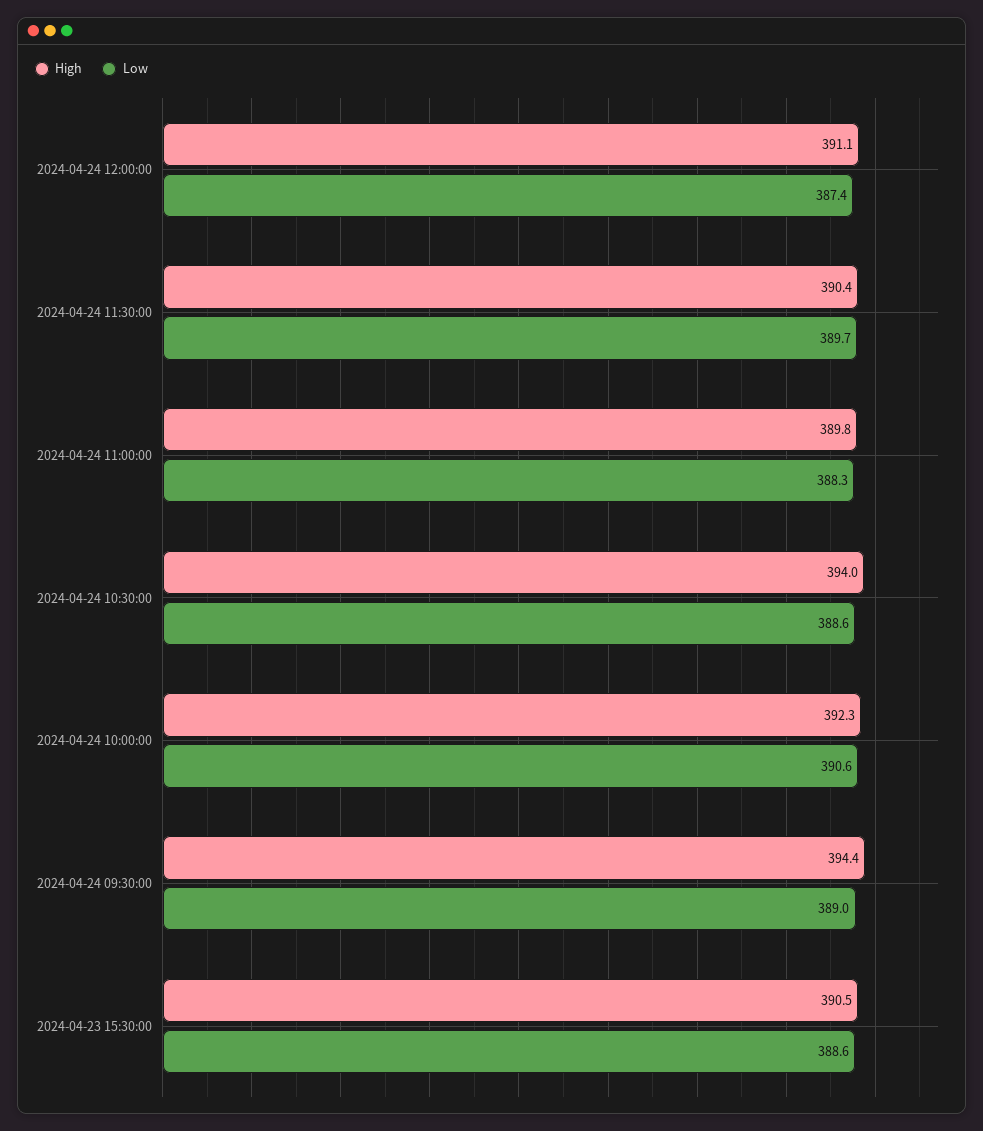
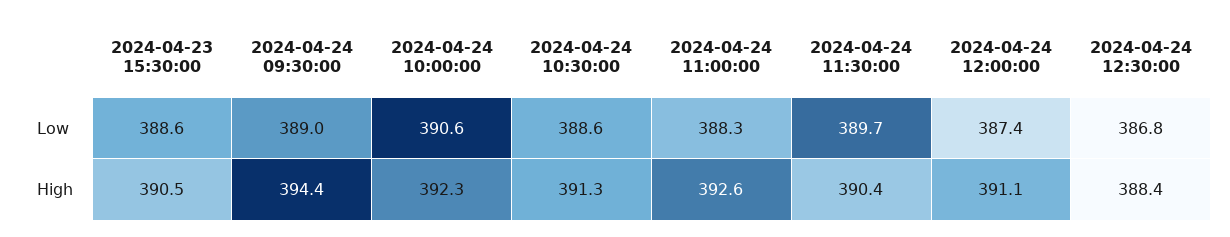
High, 2024-04-24 11:00:00: 389.8 -> 392.6
High, 2024-04-24 10:30:00: 394 -> 391.3
Low, 2024-04-24 12:30:00: none -> 386.8
High, 2024-04-24 12:30:00: none -> 388.4

